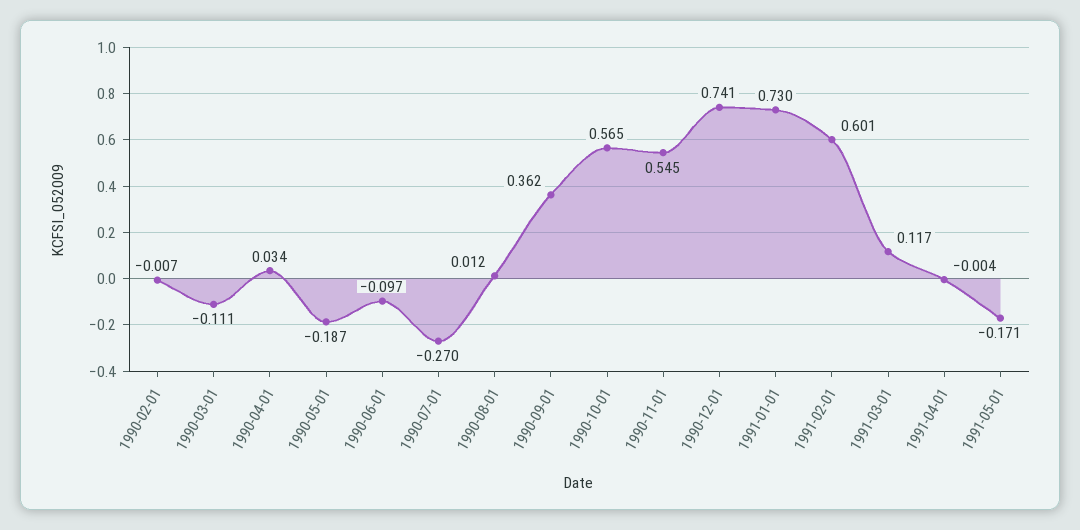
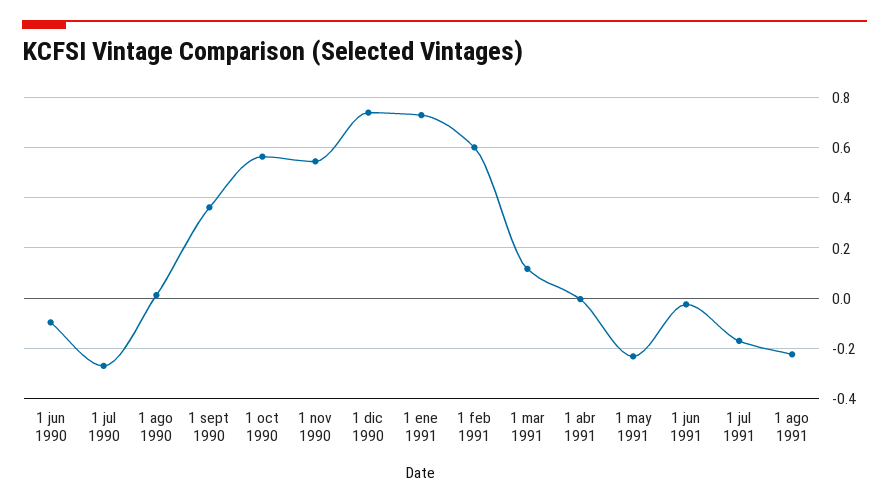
1990-02-01: -0.007 -> none
1990-03-01: -0.111 -> none
1990-04-01: 0.034 -> none
1990-05-01: -0.187 -> none
1991-05-01: -0.171 -> -0.225
1 jun 1991: none -> -0.025
1 jul 1991: none -> -0.175
1 ago 1991: none -> -0.225

